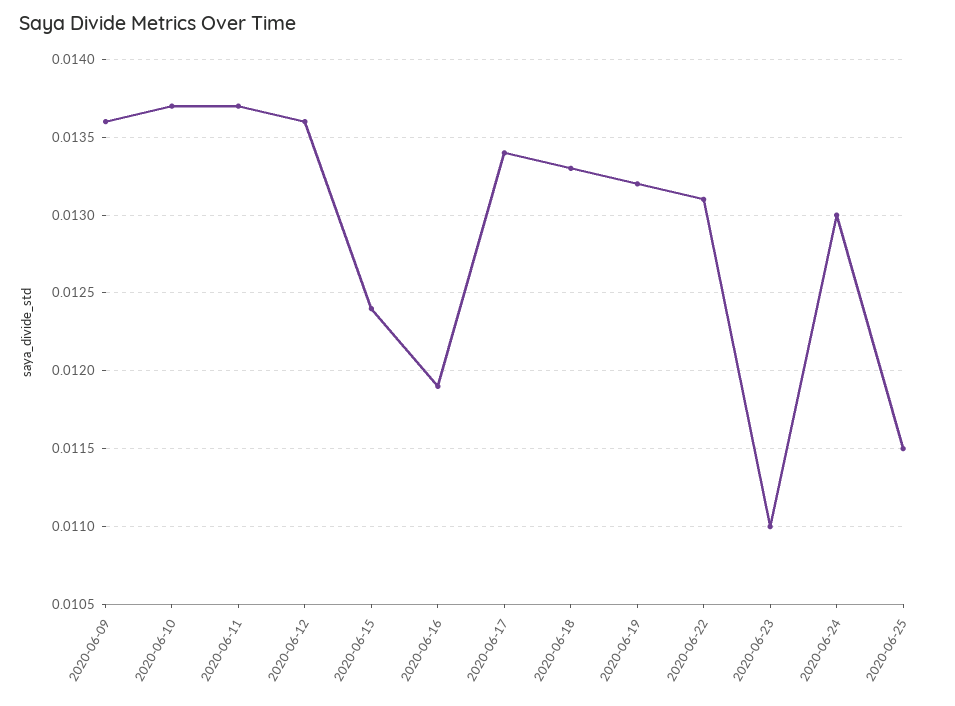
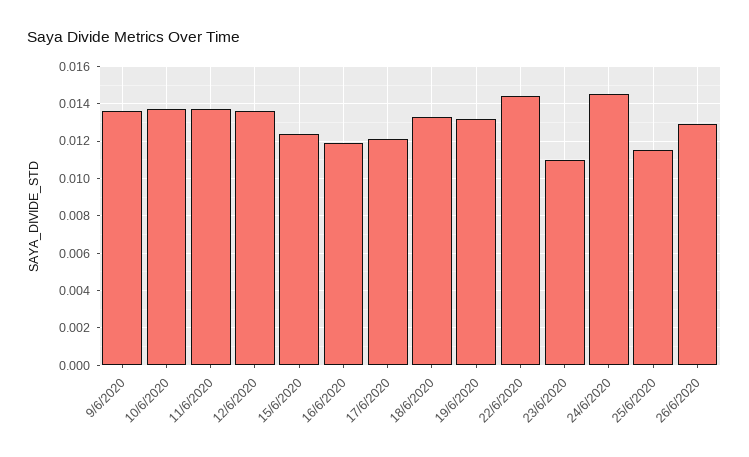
2020-06-17: 0.0134 -> 0.012
2020-06-22: 0.0131 -> 0.0145
2020-06-24: 0.013 -> 0.0145
26/6/2020: none -> 0.013

